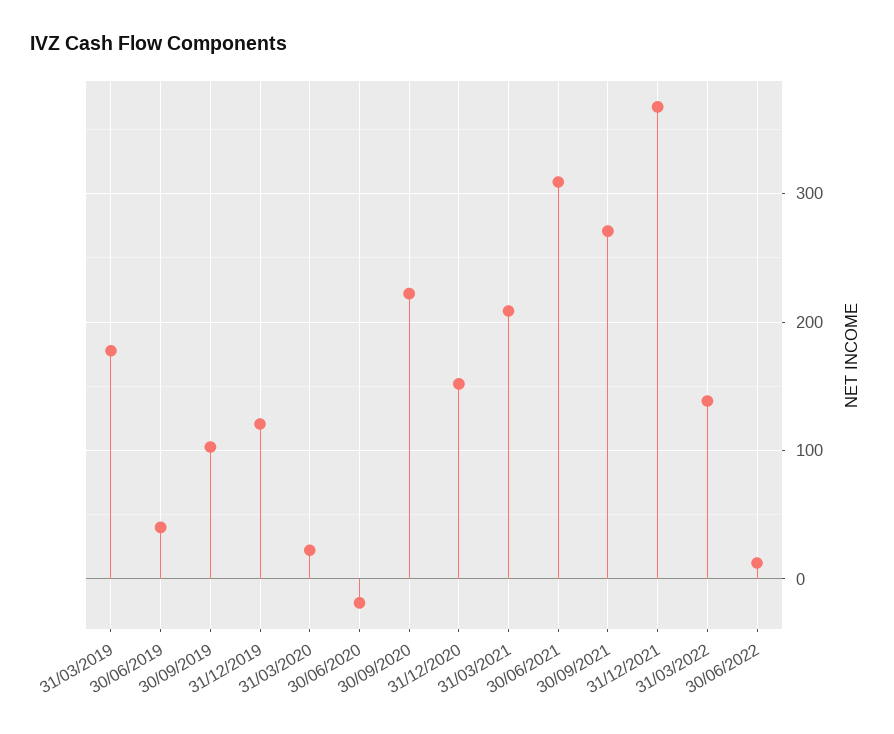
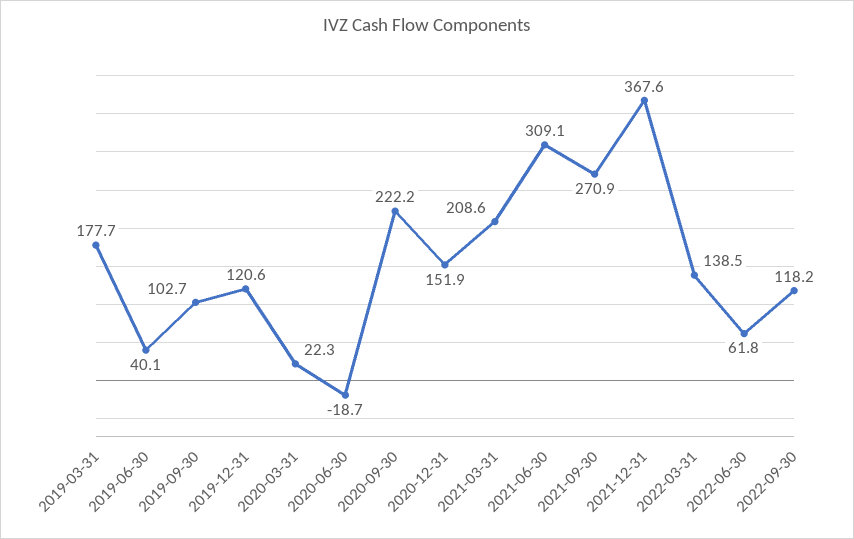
30/06/2022: 10 -> 61.8
2022-09-30: none -> 118.2

